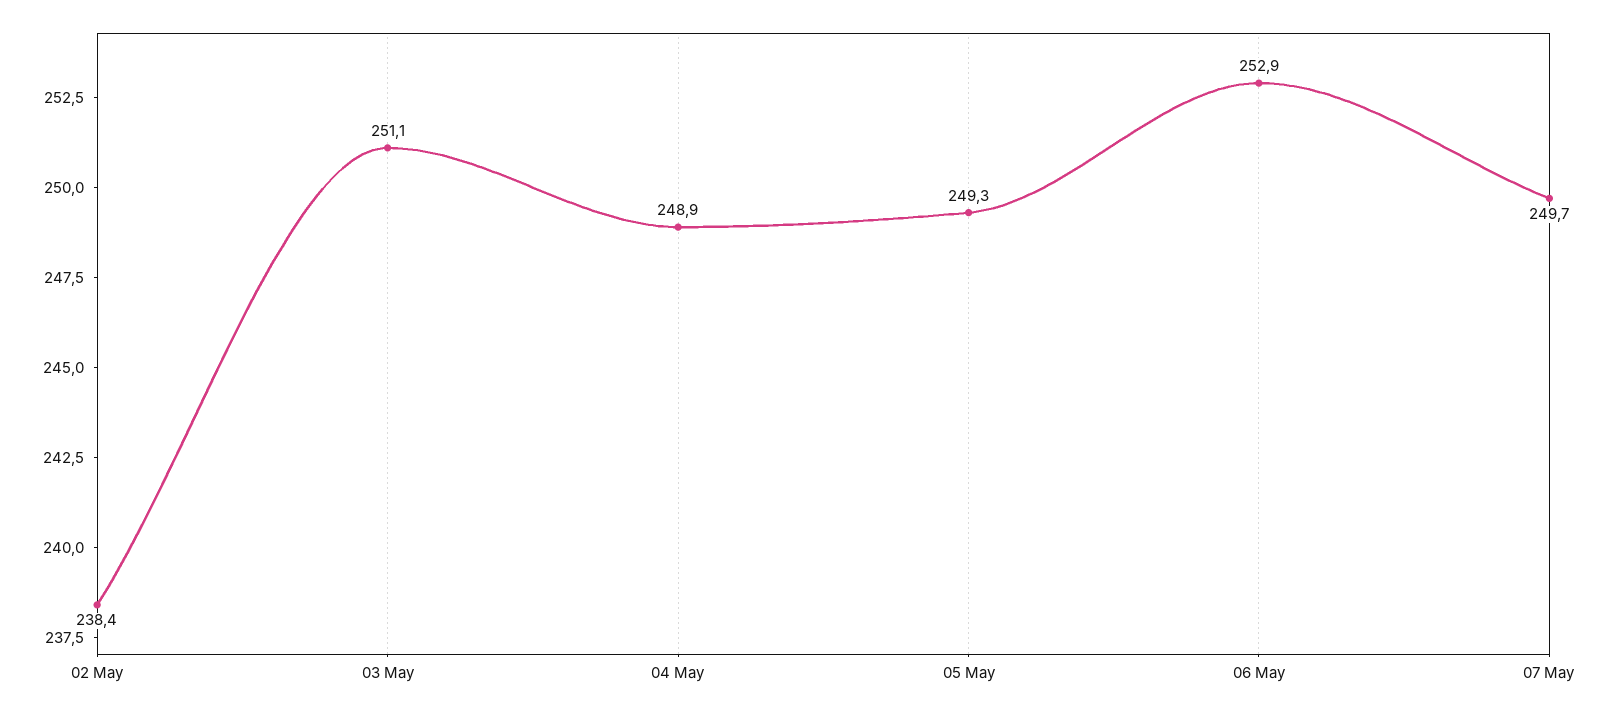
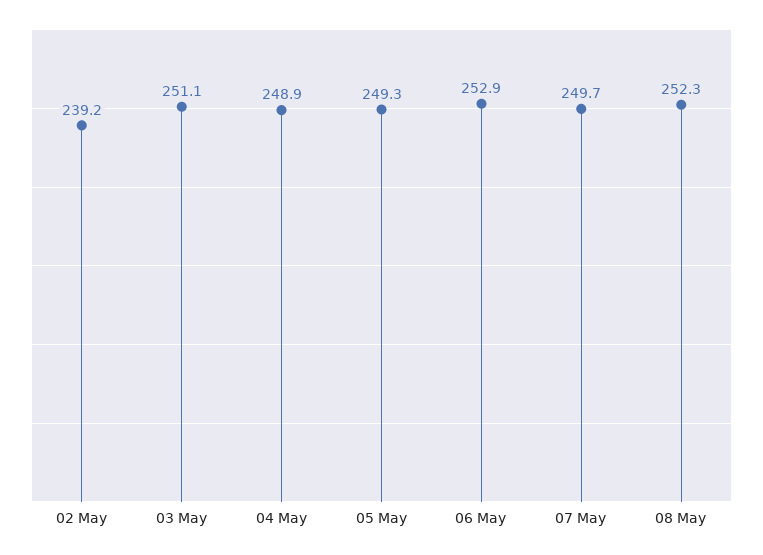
02 May: 238.4 -> 239.2
08 May: none -> 252.3

